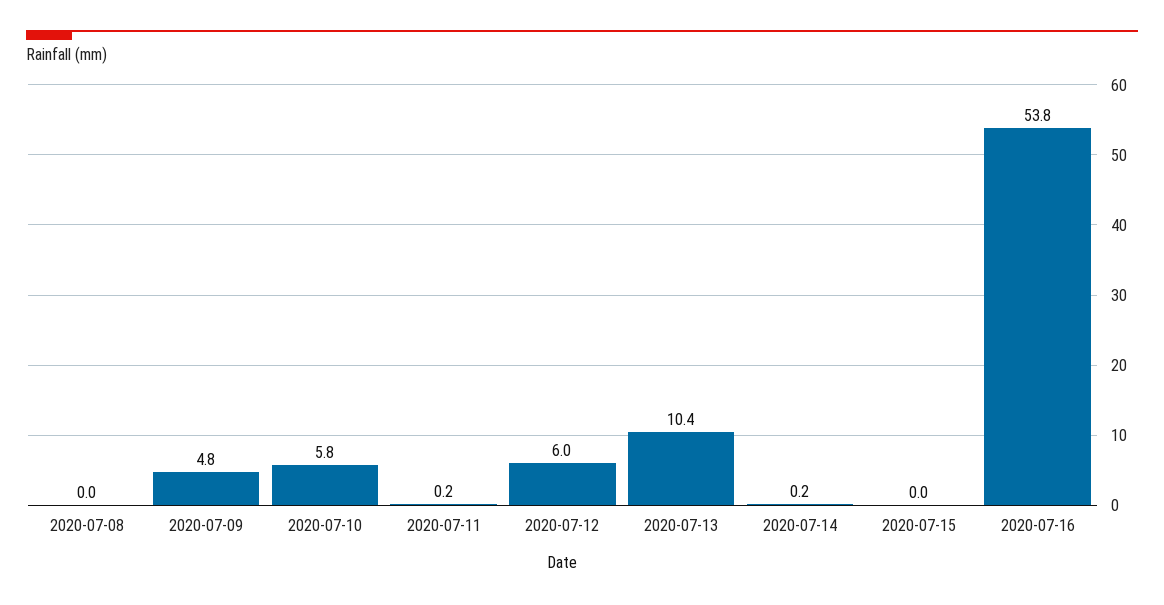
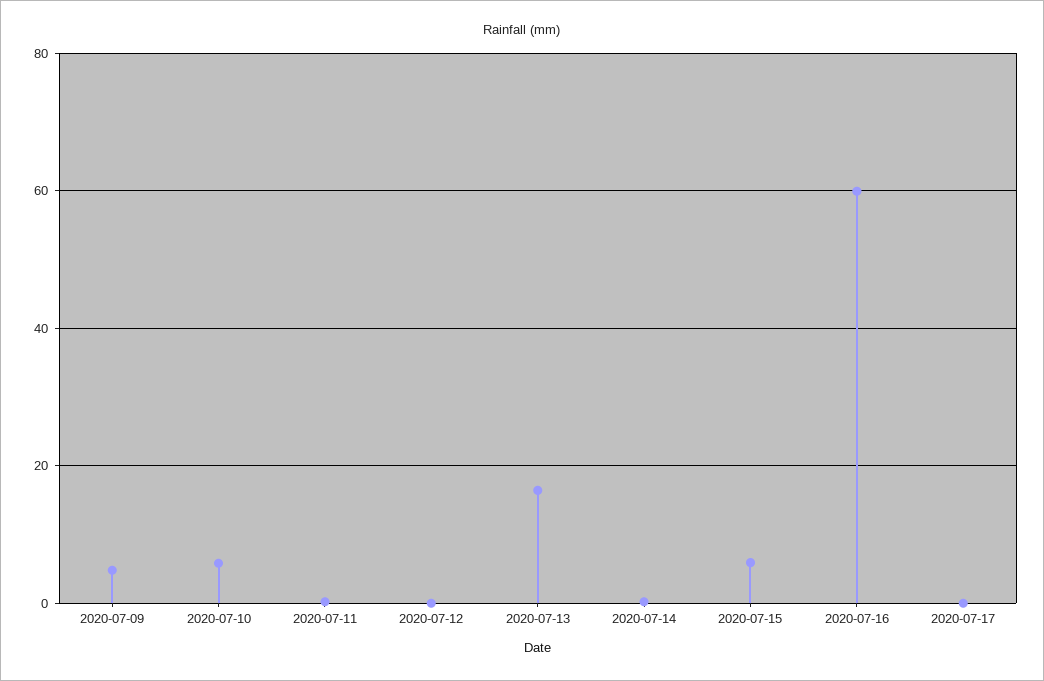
2020-07-08: 0 -> none
2020-07-12: 6 -> 0
2020-07-13: 10.4 -> 16
2020-07-15: 0 -> 6
2020-07-16: 53.8 -> 60
2020-07-17: none -> 0

